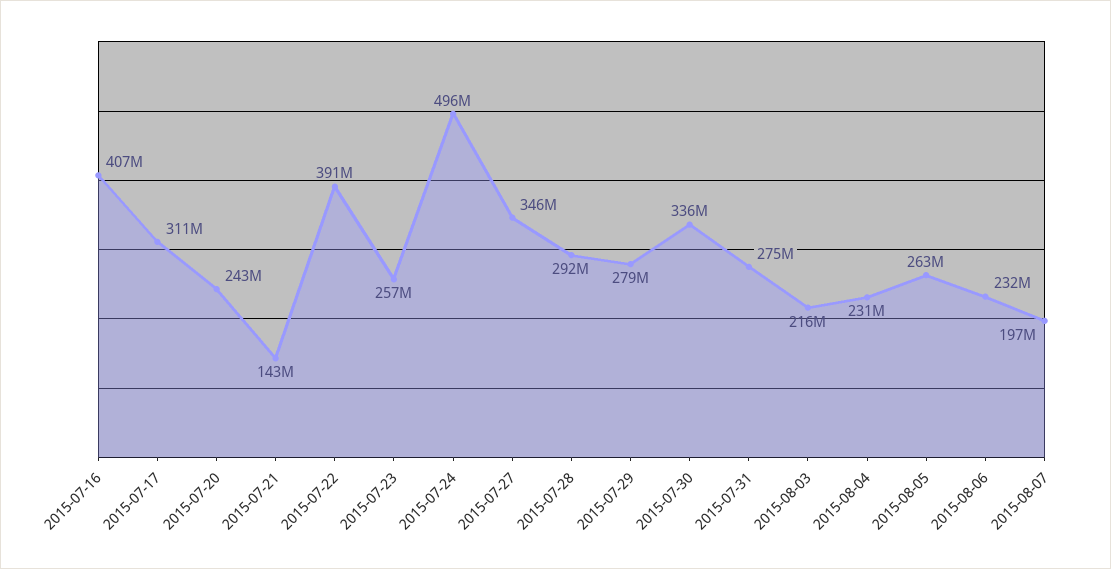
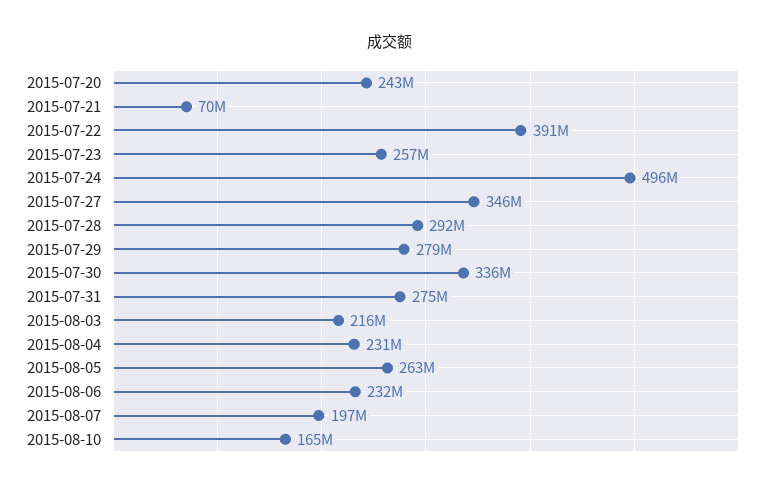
2015-07-16: 407000000 -> none
2015-07-17: 311000000 -> none
2015-07-21: 143000000 -> 70000000
2015-08-10: none -> 165000000

